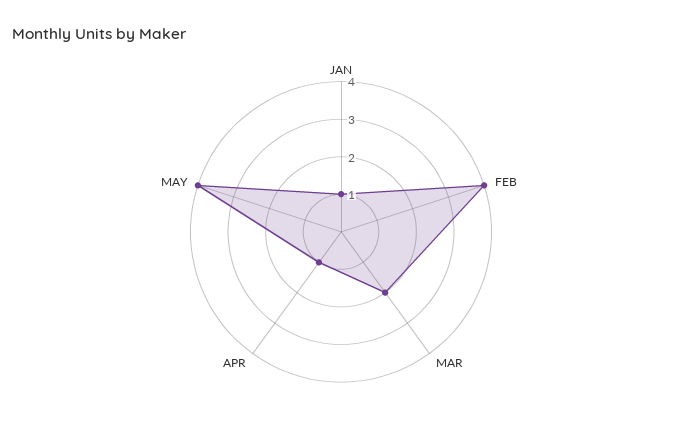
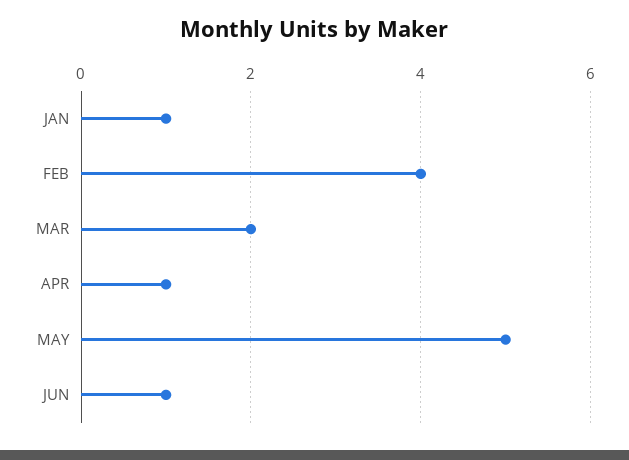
MAY: 4 -> 5
JUN: none -> 1

